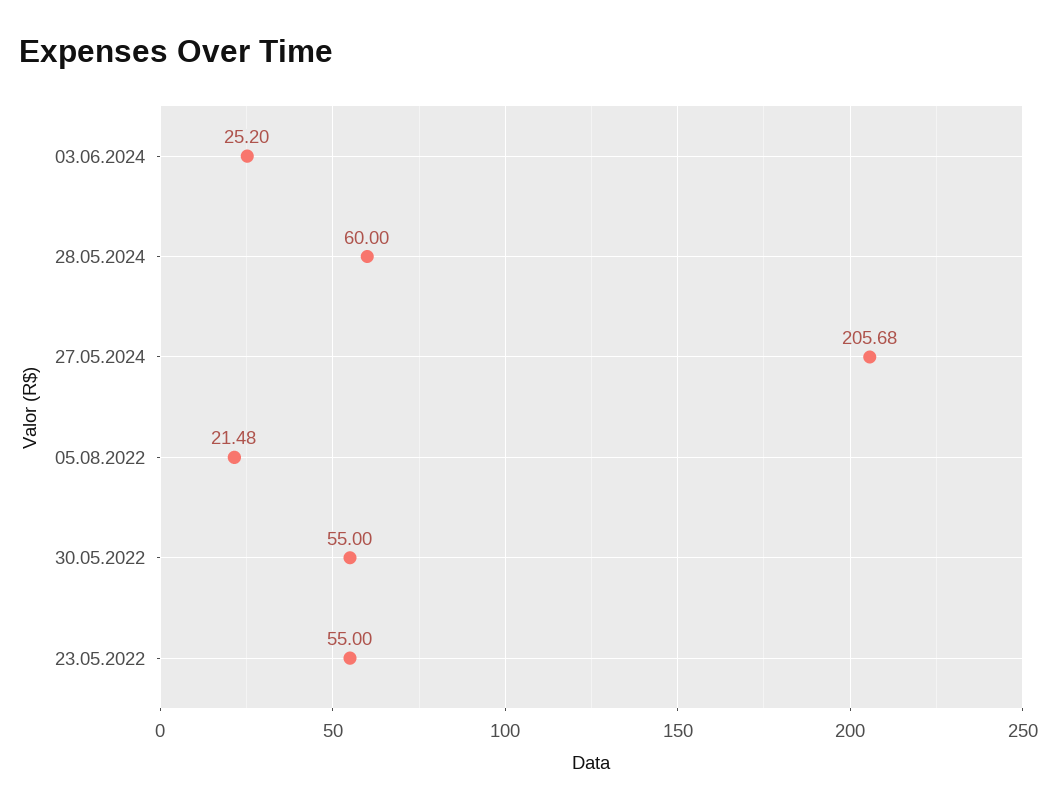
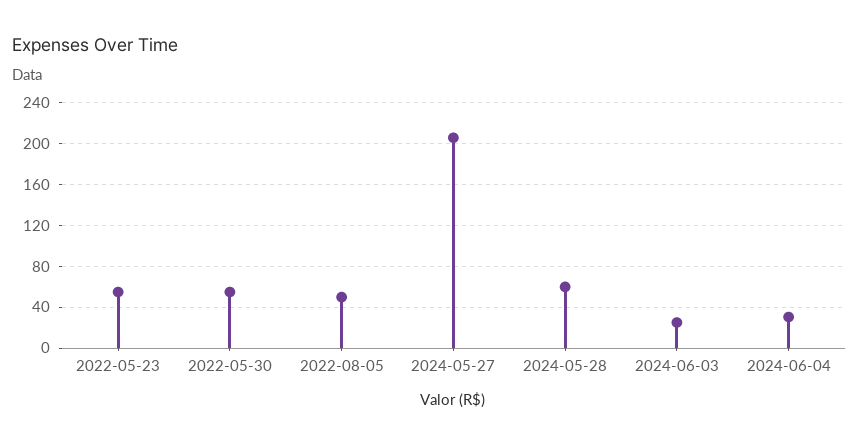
05.08.2022: 21.48 -> 50
2024-06-04: none -> 30

